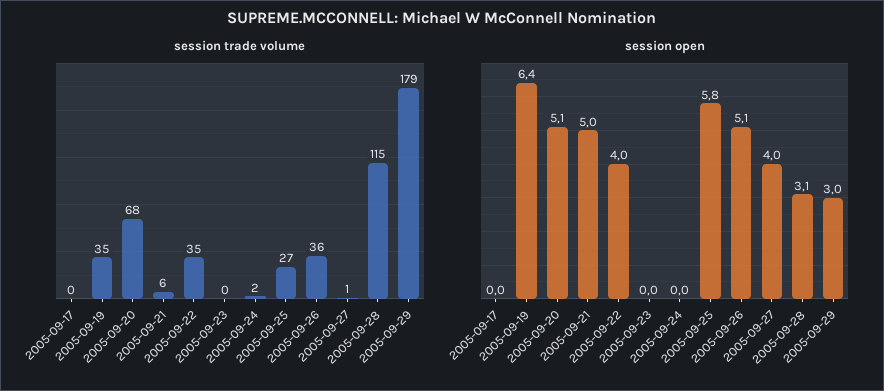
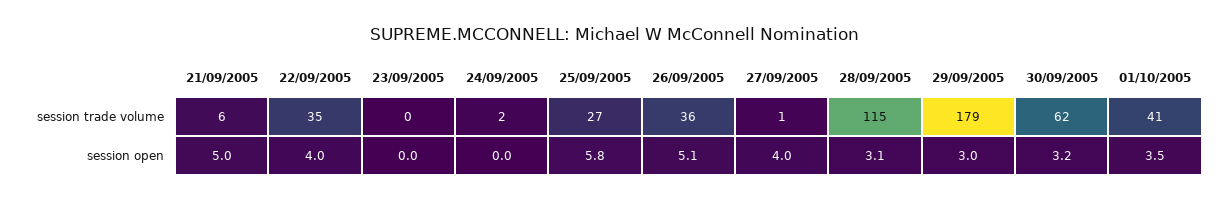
session trade volume, 2005-09-17: 0 -> none
session trade volume, 2005-09-19: 35 -> none
session trade volume, 2005-09-20: 68 -> none
session open, 2005-09-17: 0 -> none
session open, 2005-09-19: 6.4 -> none
session open, 2005-09-20: 5.1 -> none
session trade volume, 30/09/2005: none -> 62
session trade volume, 01/10/2005: none -> 41
session open, 30/09/2005: none -> 3.2
session open, 01/10/2005: none -> 3.5

